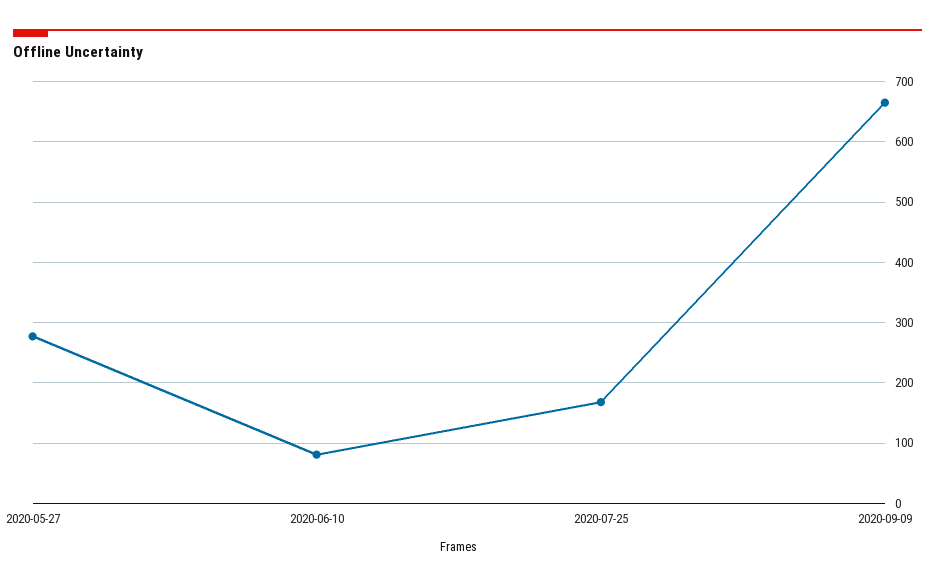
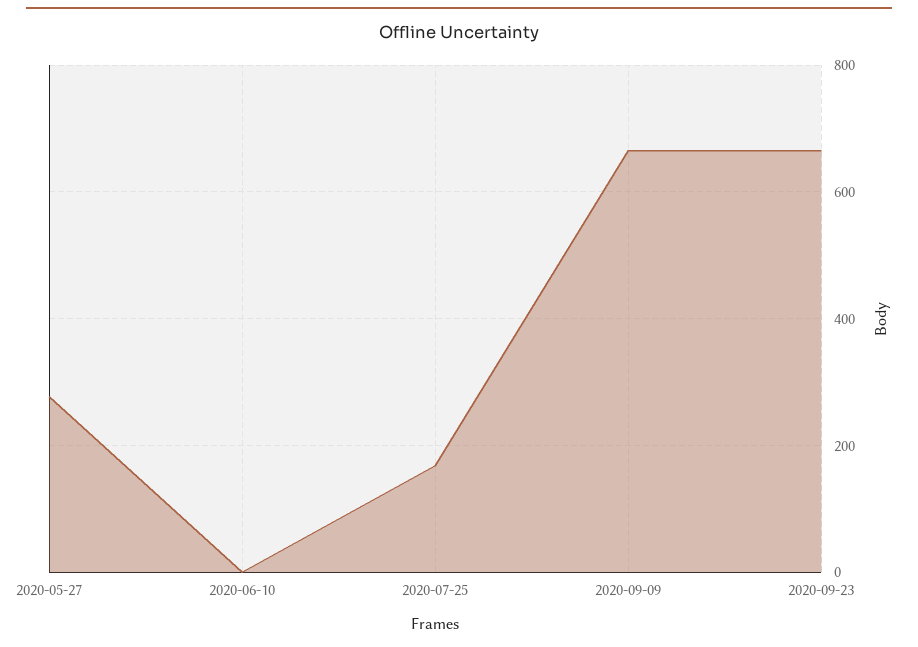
2020-06-10: 80 -> 0
2020-09-23: none -> 660

